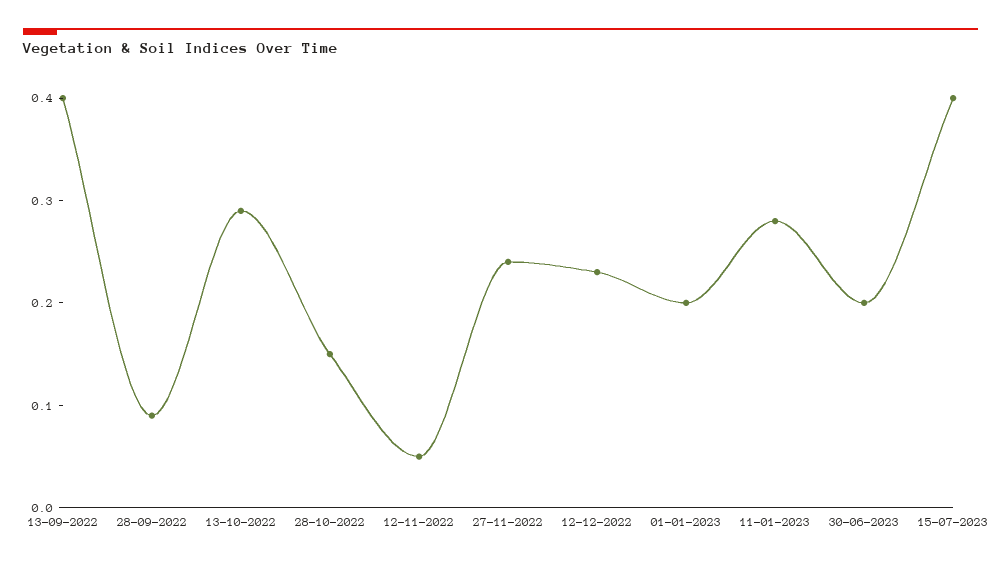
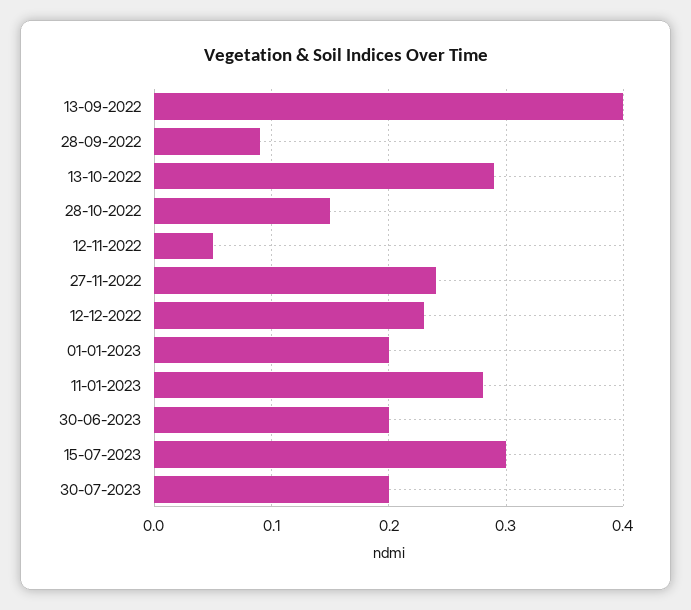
15-07-2023: 0.4 -> 0.3
30-07-2023: none -> 0.2

